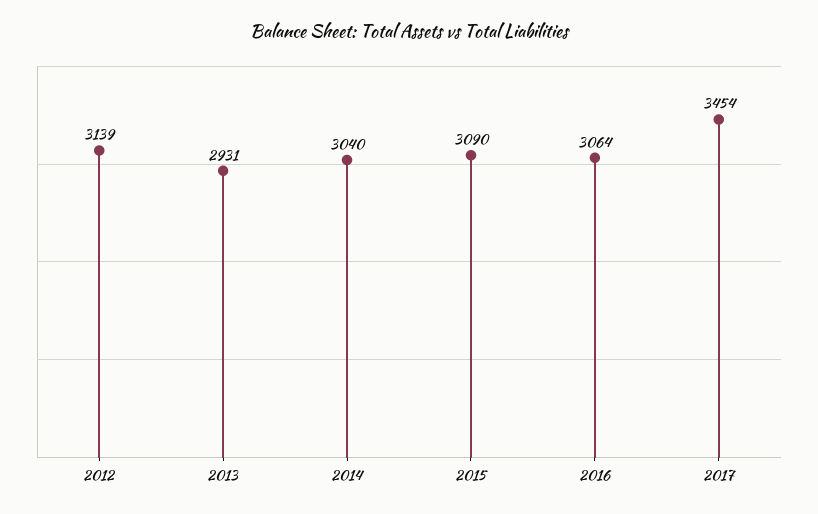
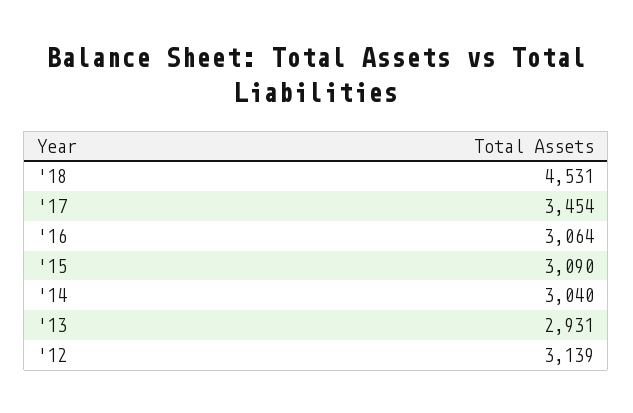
'18: none -> 4531

